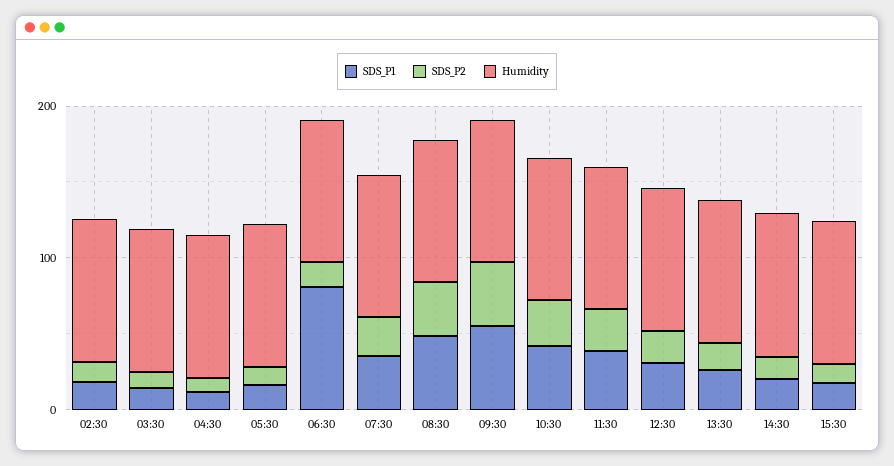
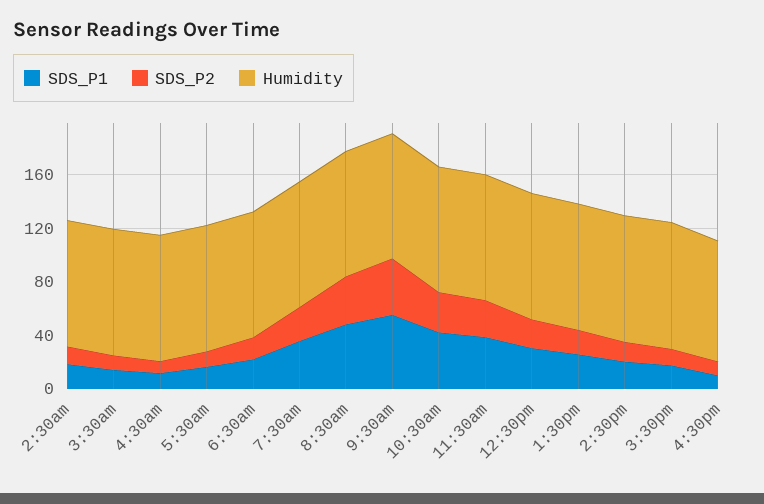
SDS_P1, 06:30: 80 -> 20
SDS_P1, 4:30pm: none -> 10
SDS_P2, 4:30pm: none -> 10
Humidity, 4:30pm: none -> 90

